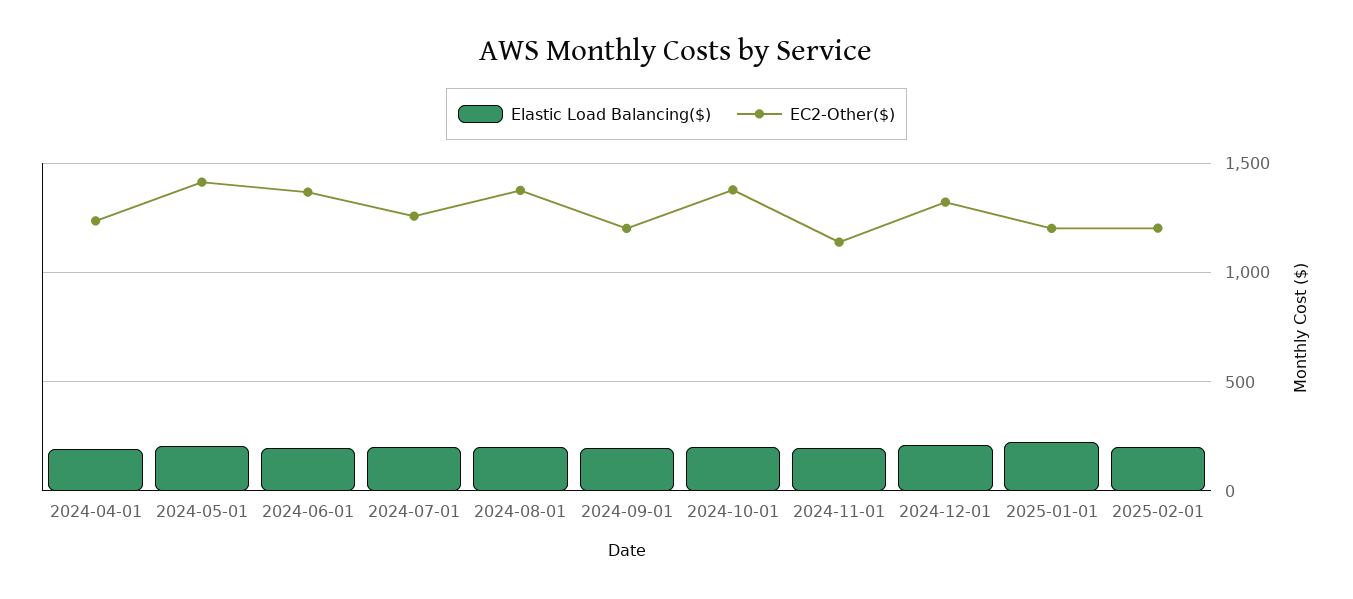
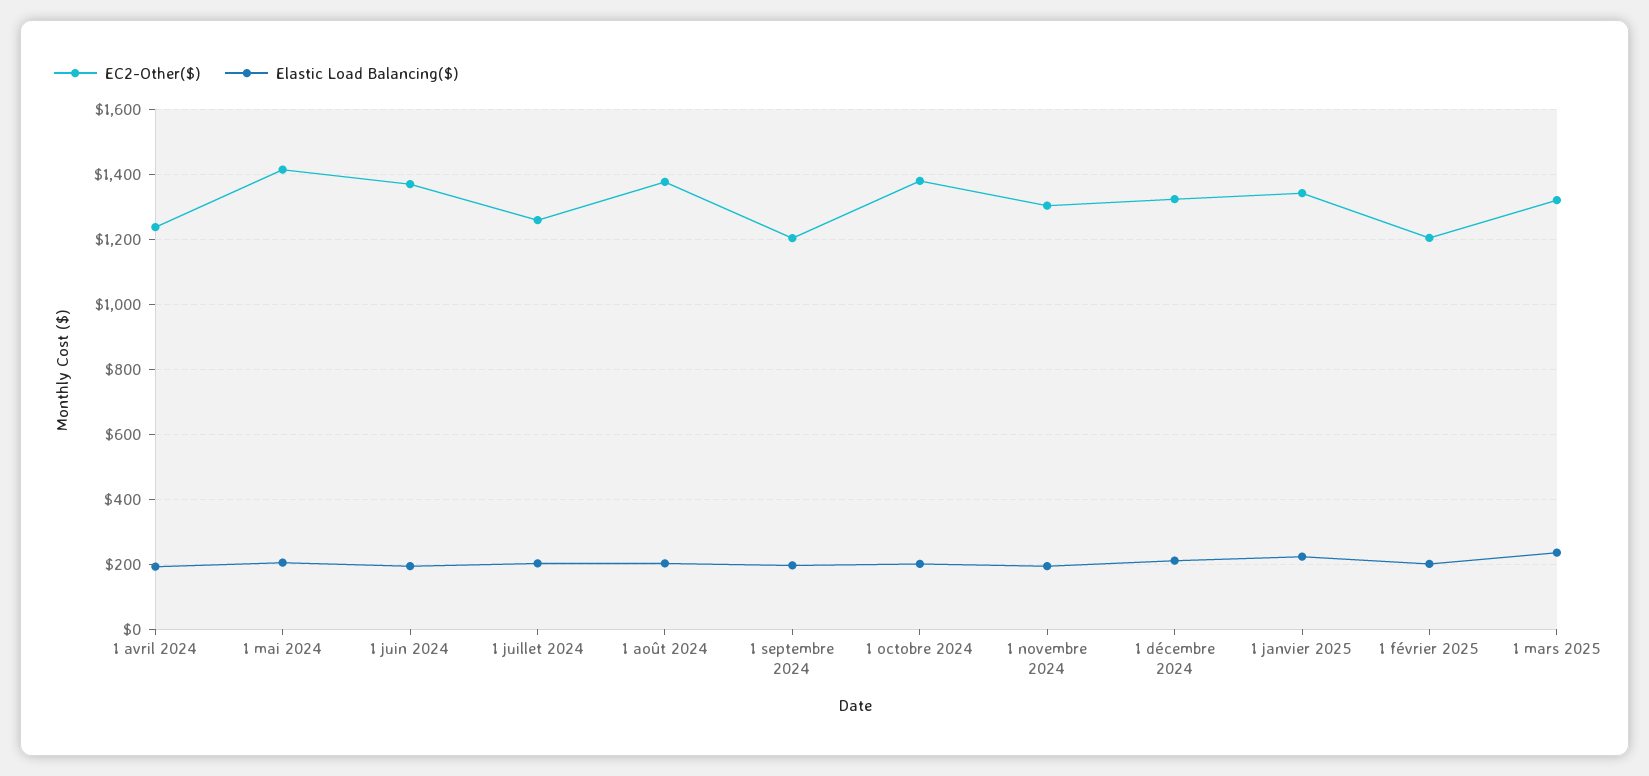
EC2-Other($), 2024-11-01: 1150 -> 1300
EC2-Other($), 2025-01-01: 1200 -> 1340
EC2-Other($), 1 mars 2025: none -> 1320
Elastic Load Balancing($), 1 mars 2025: none -> 240

